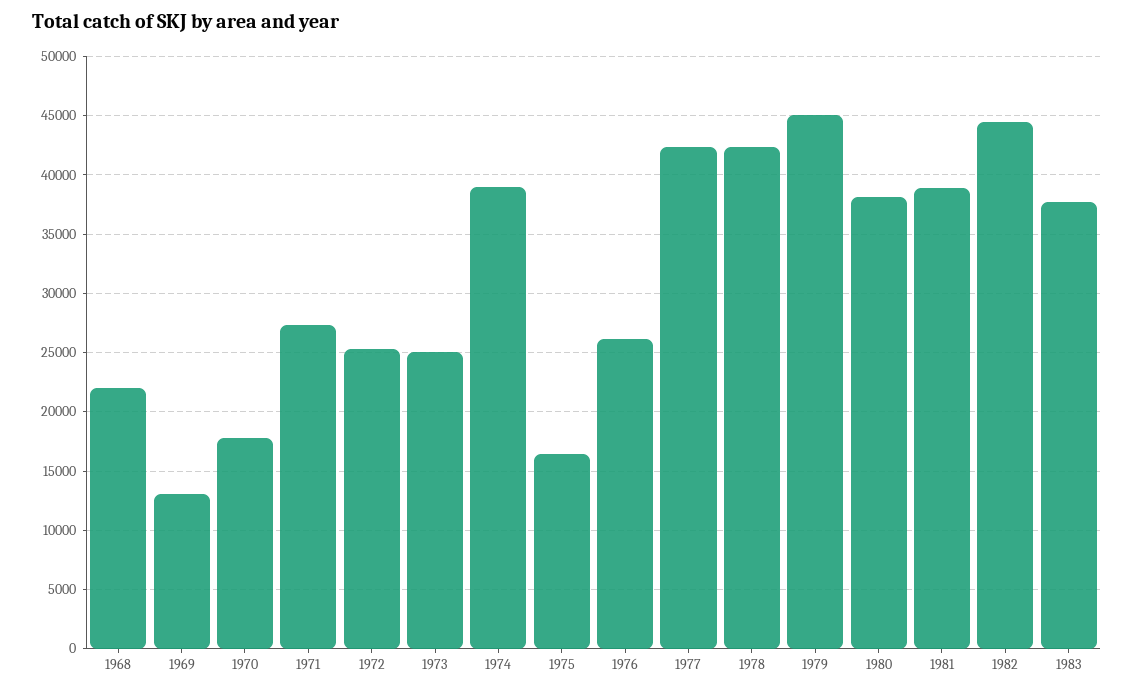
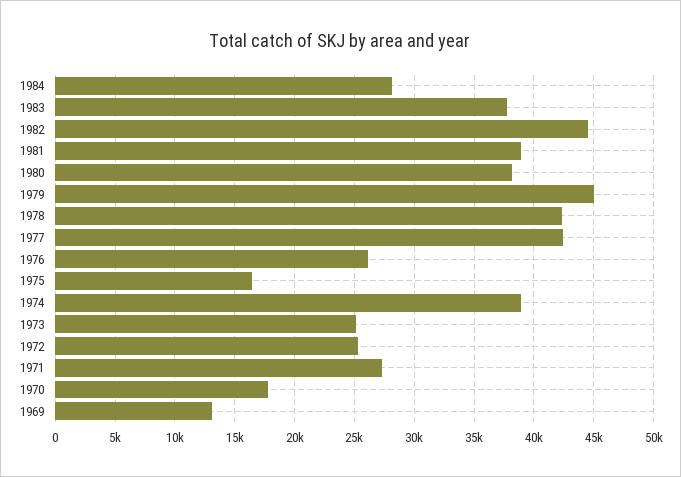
1968: 22000 -> none
1984: none -> 28000

